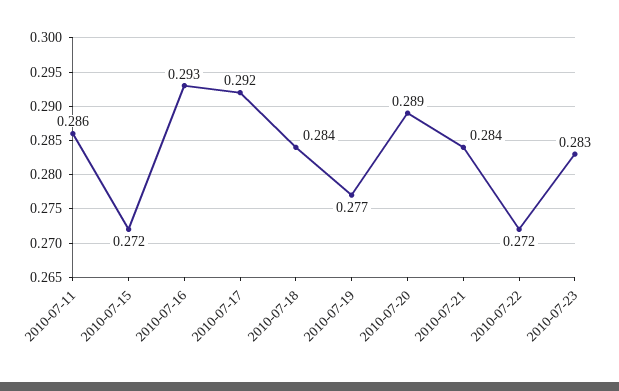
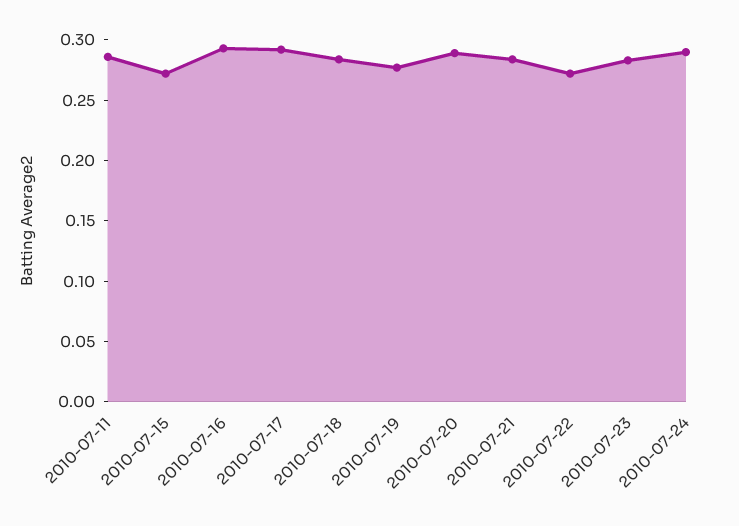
2010-07-24: none -> 0.29

